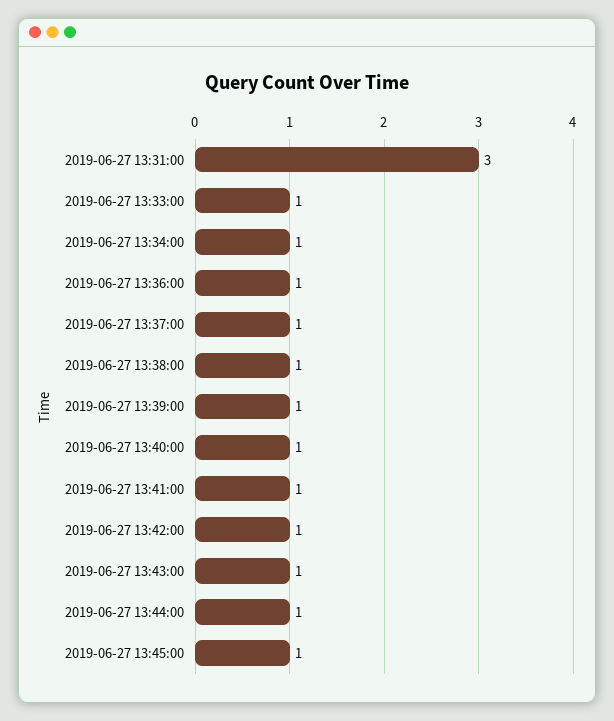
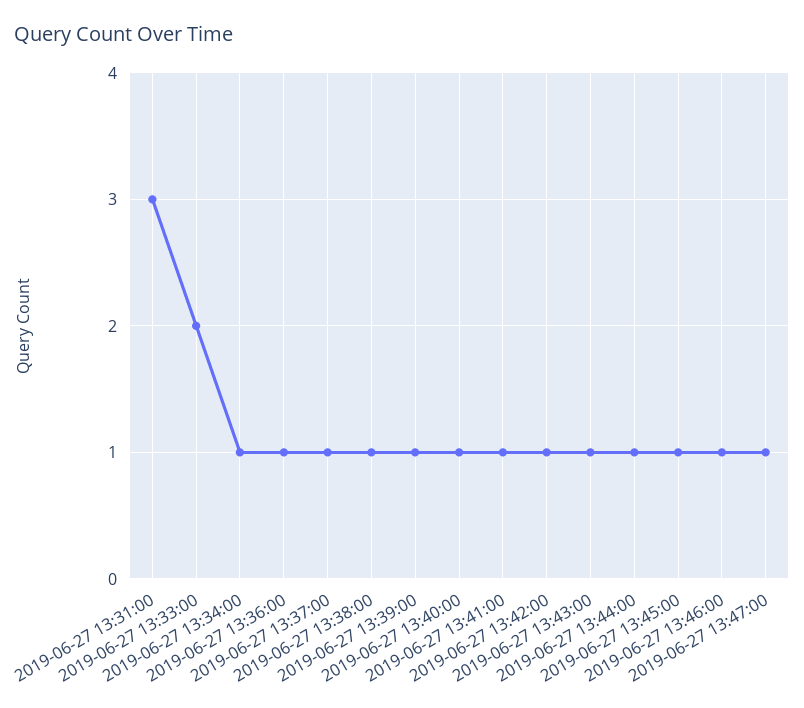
2019-06-27 13:33:00: 1 -> 2
2019-06-27 13:46:00: none -> 1
2019-06-27 13:47:00: none -> 1

